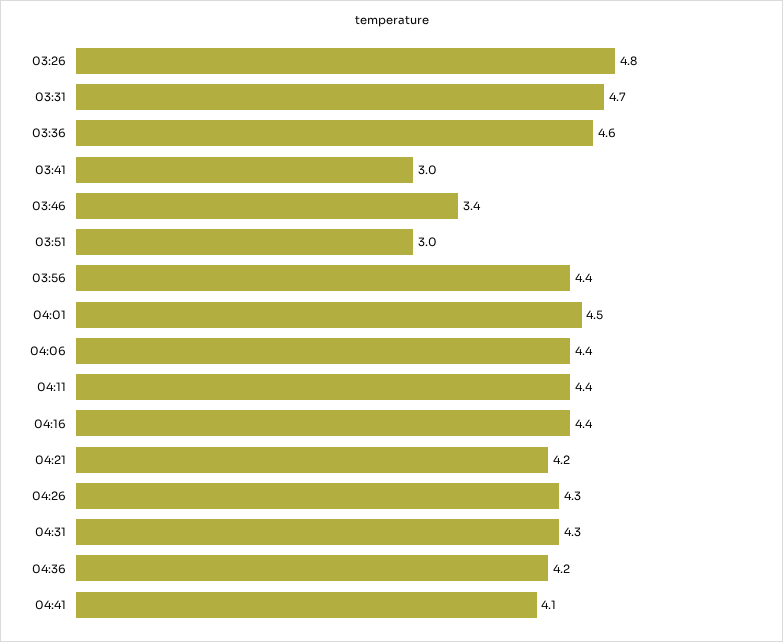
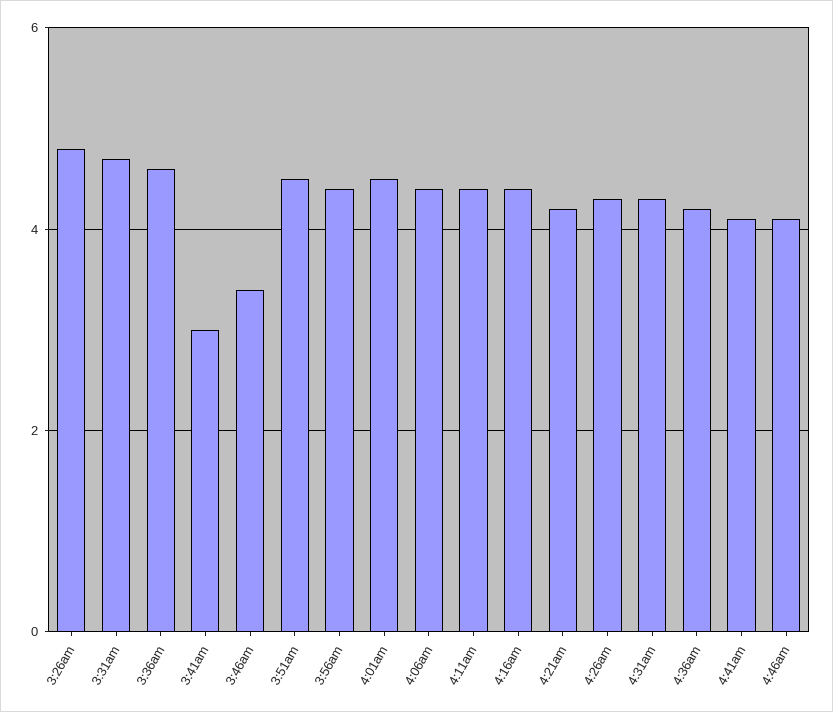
03:51: 3 -> 4.5
4:46am: none -> 4

